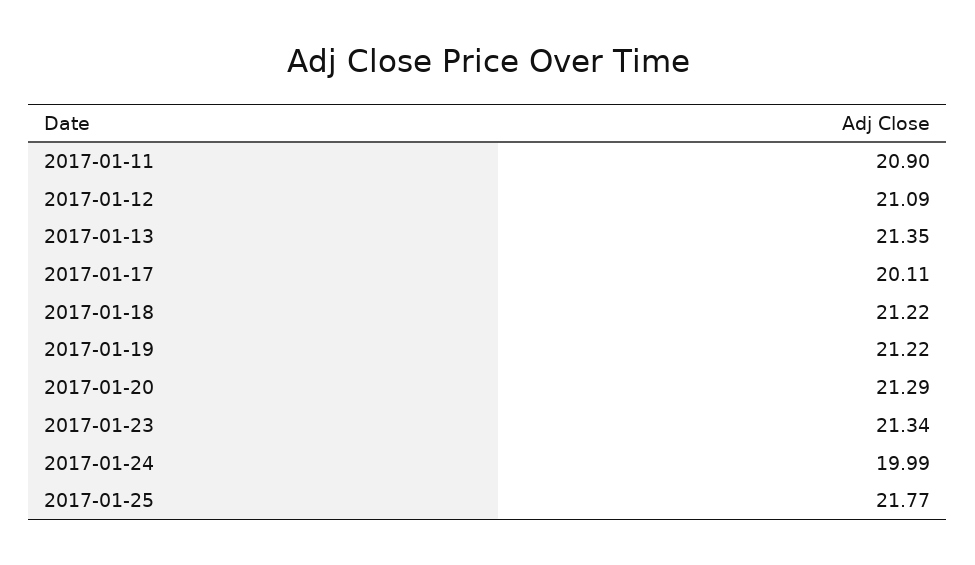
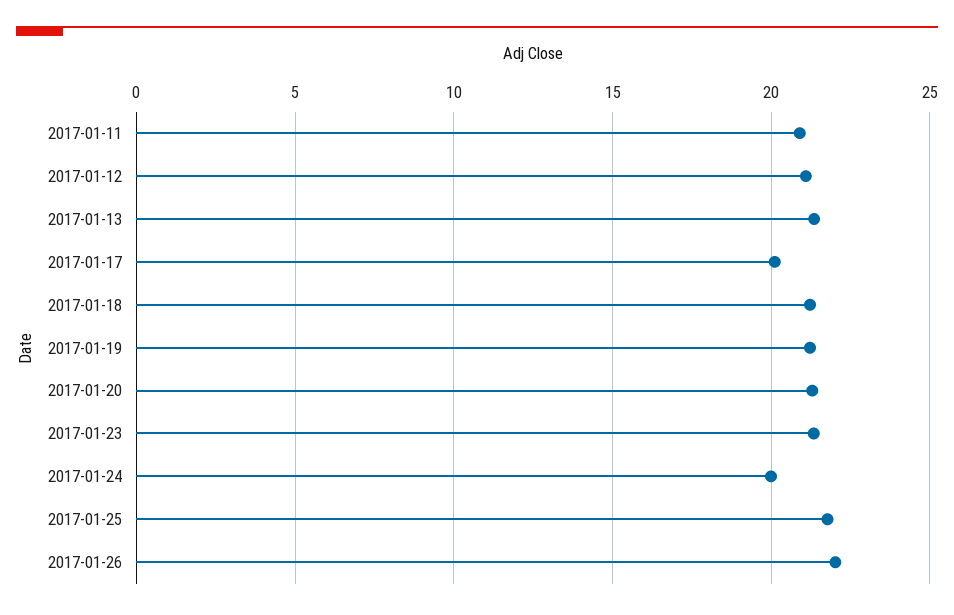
2017-01-26: none -> 22

